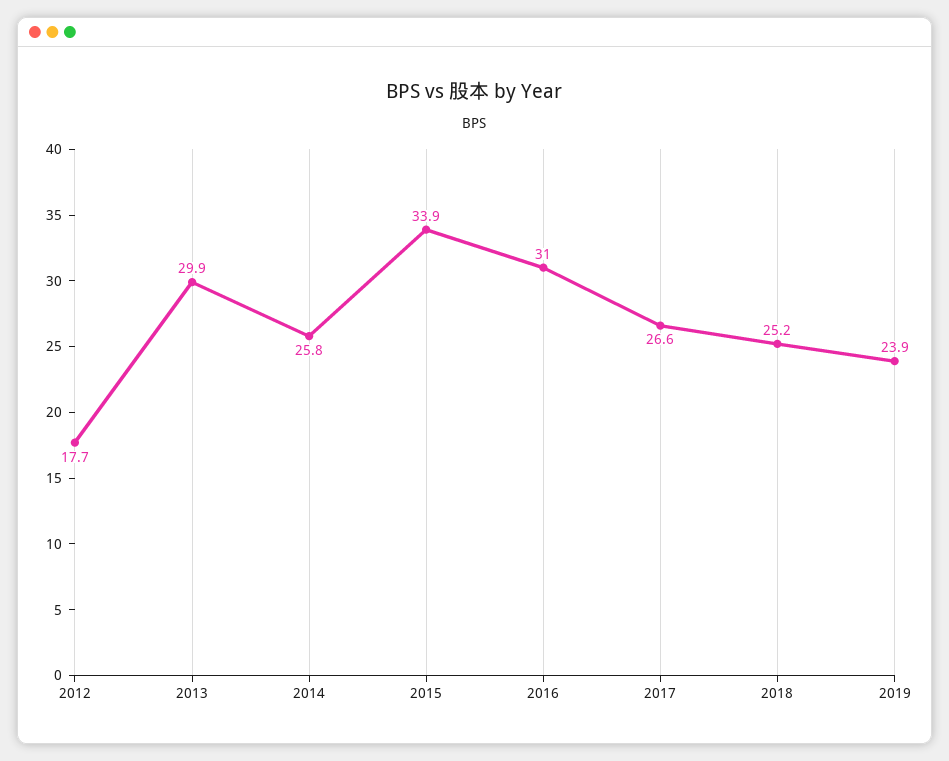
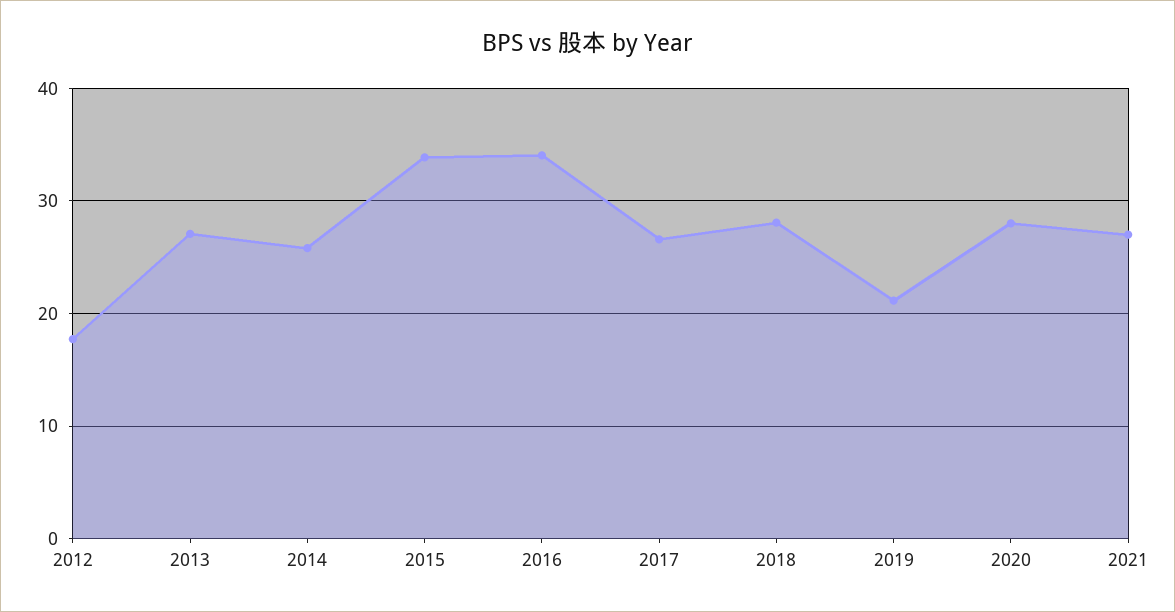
2013: 29.9 -> 27
2016: 31 -> 34
2018: 25.2 -> 28
2019: 23.9 -> 21
2020: none -> 28
2021: none -> 27

